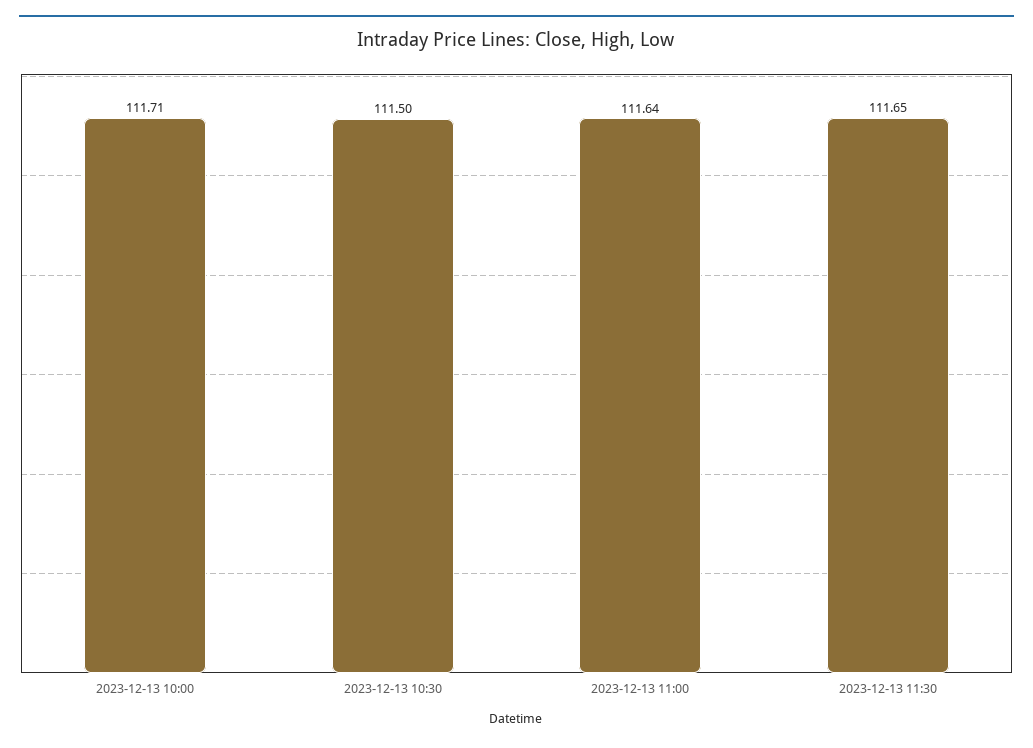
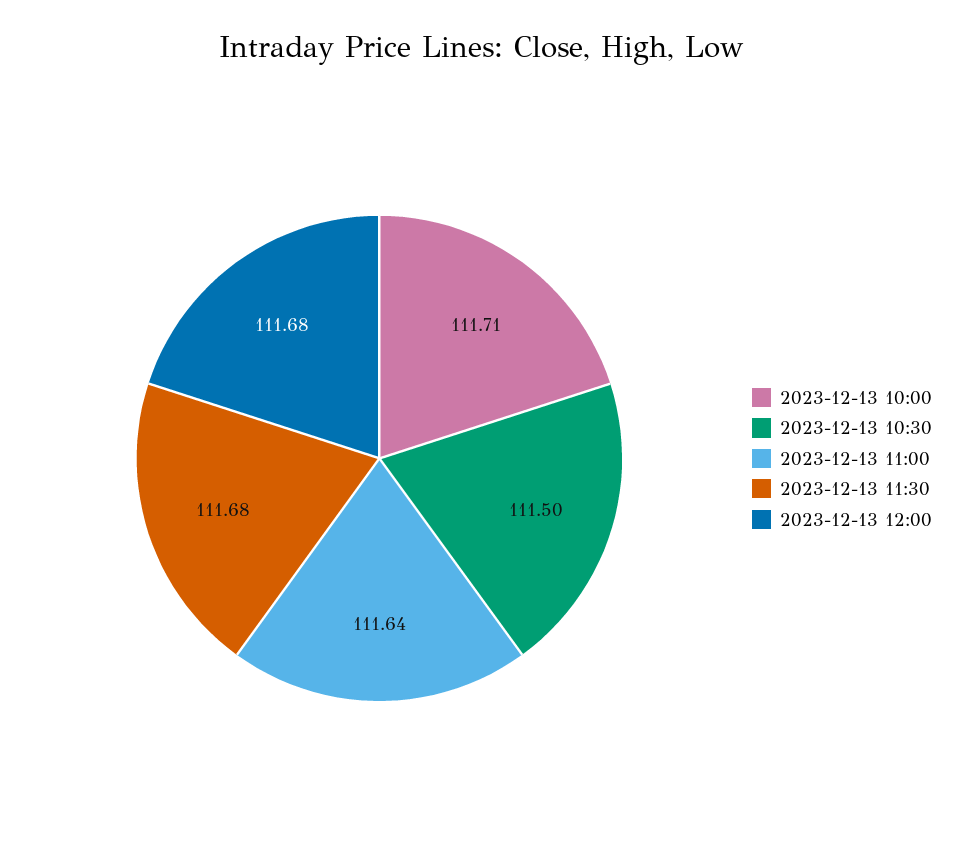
2023-12-13 11:30: 111.65 -> 111.68
2023-12-13 12:00: none -> 111.68

